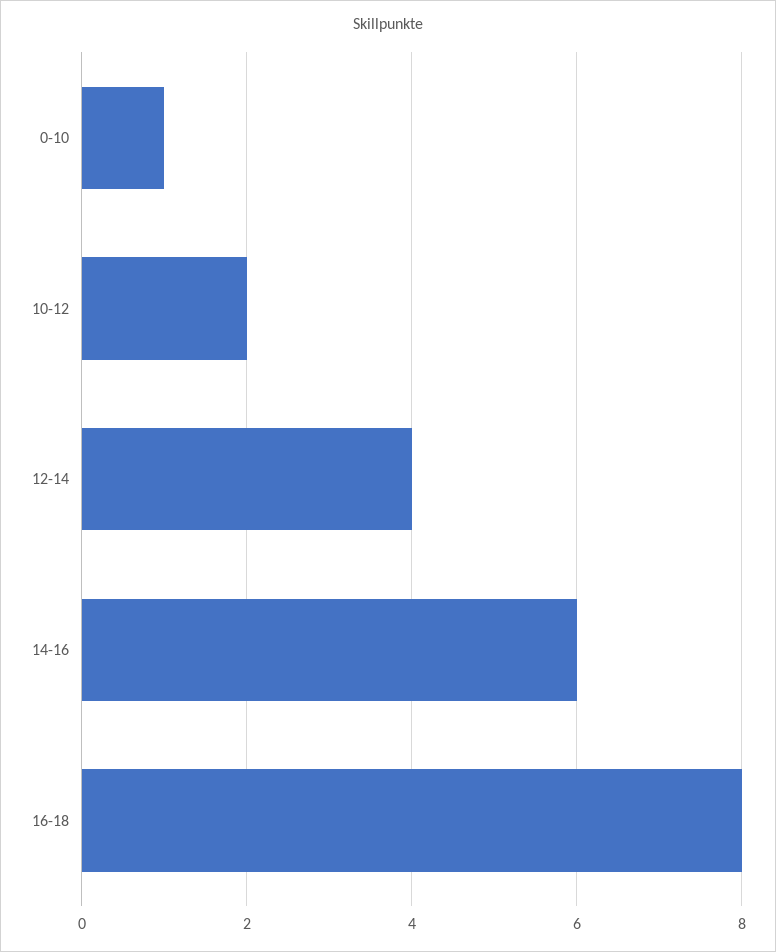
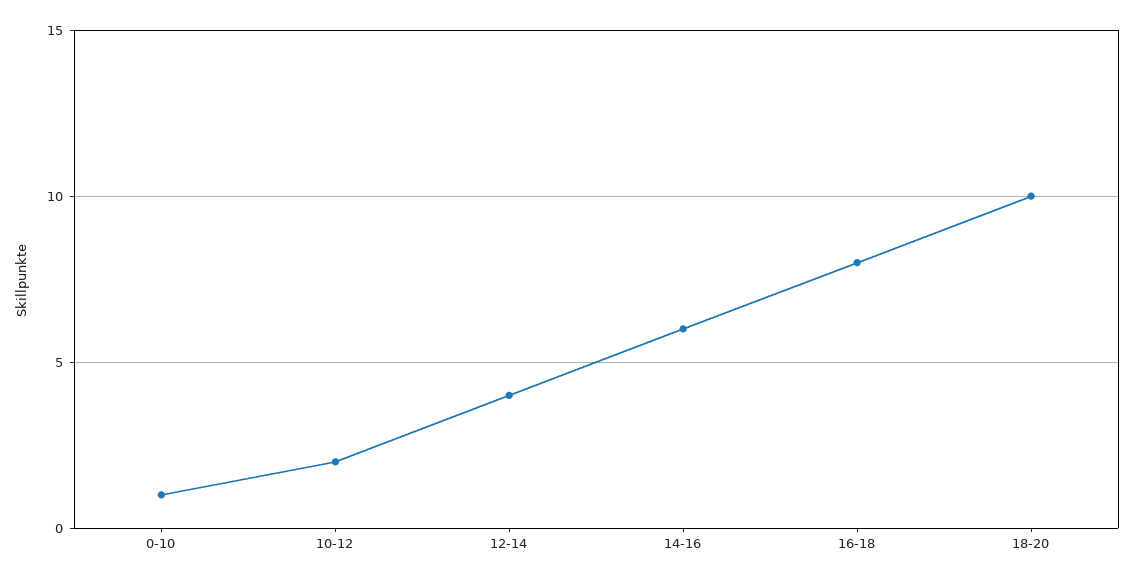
18-20: none -> 10

